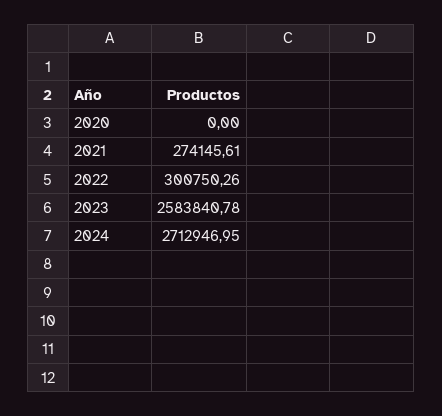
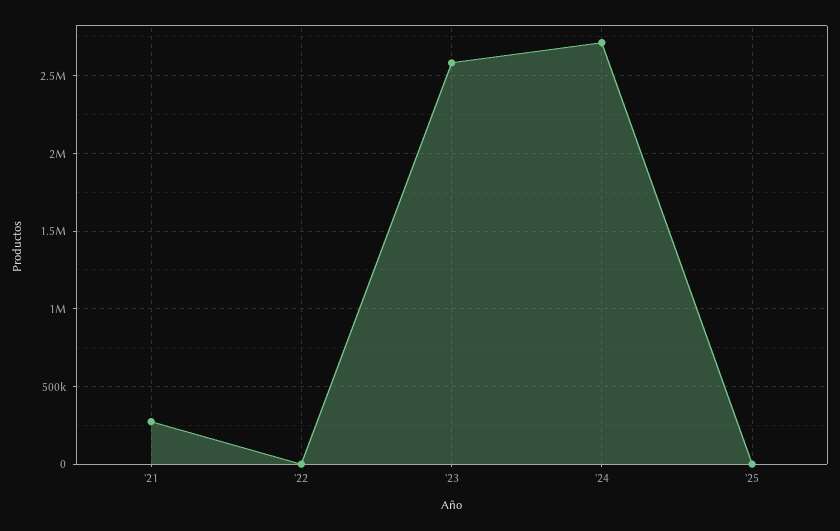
2020: 0 -> none
2022: 300750.26 -> 0
'25: none -> 0

